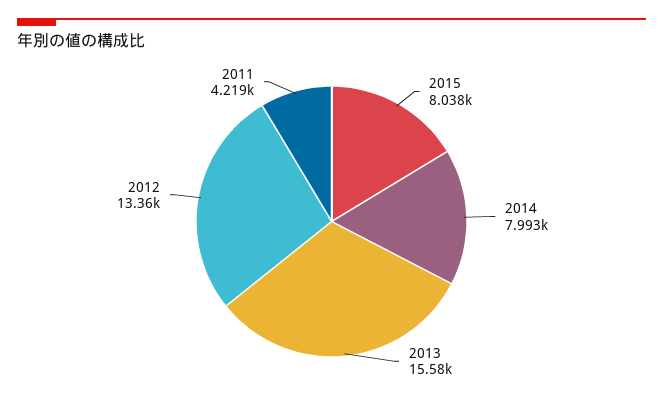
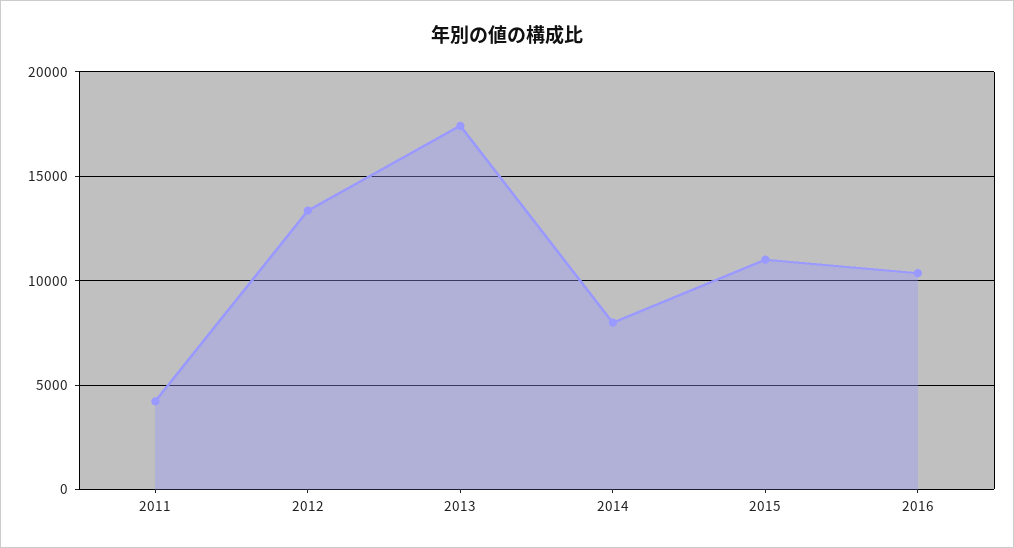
2015: 8038 -> 11000
2013: 15580 -> 17500
2016: none -> 10500

